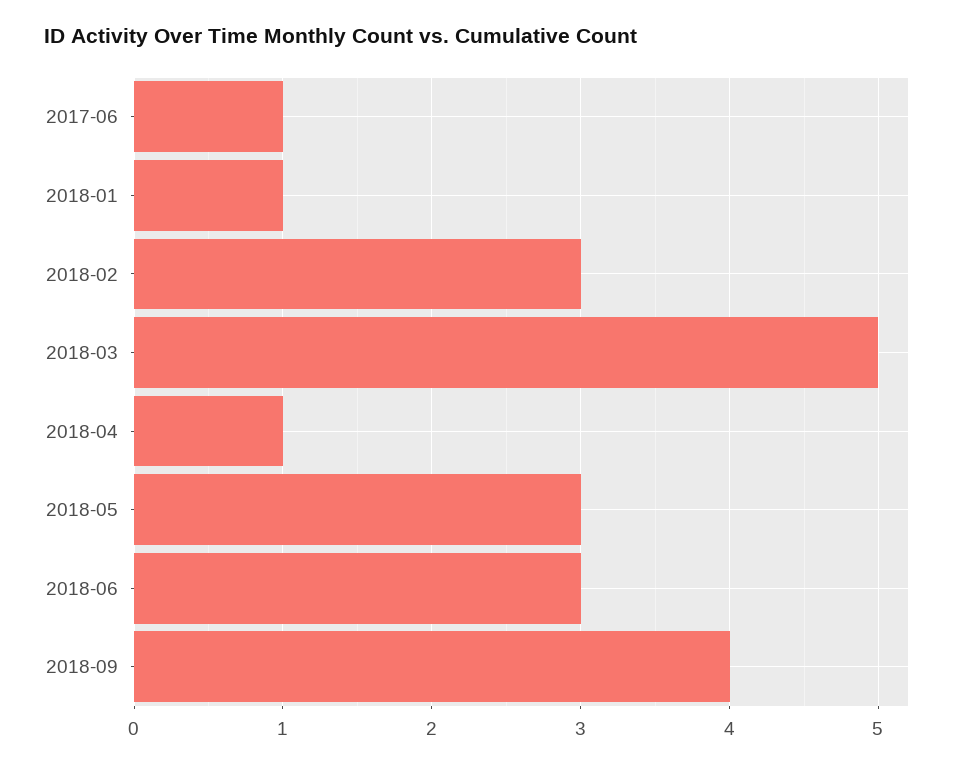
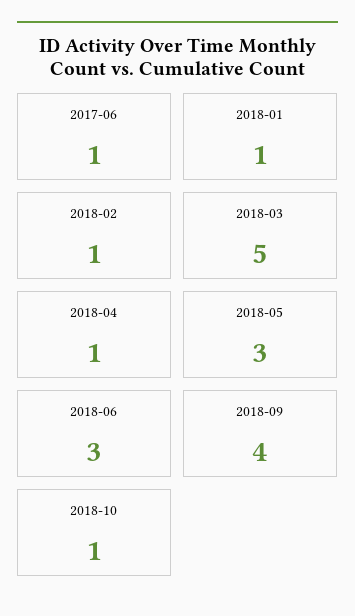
2018-02: 3 -> 1
2018-10: none -> 1

